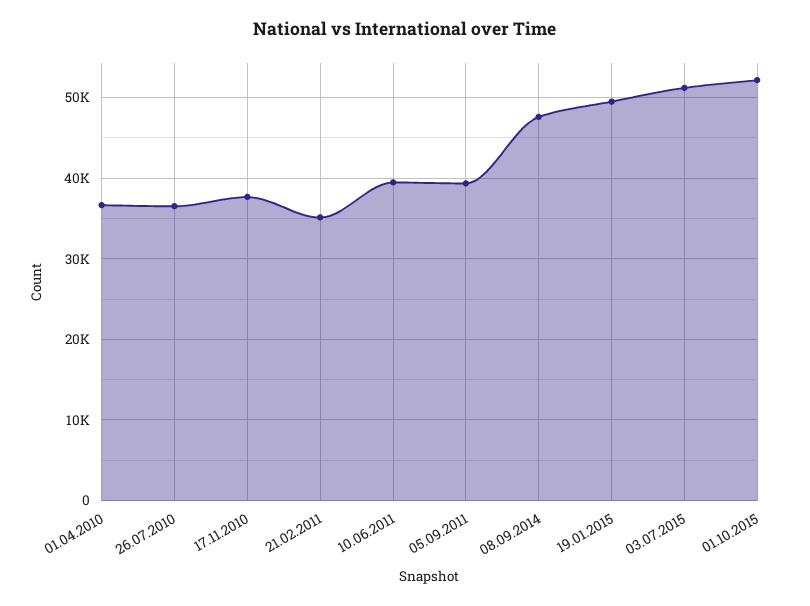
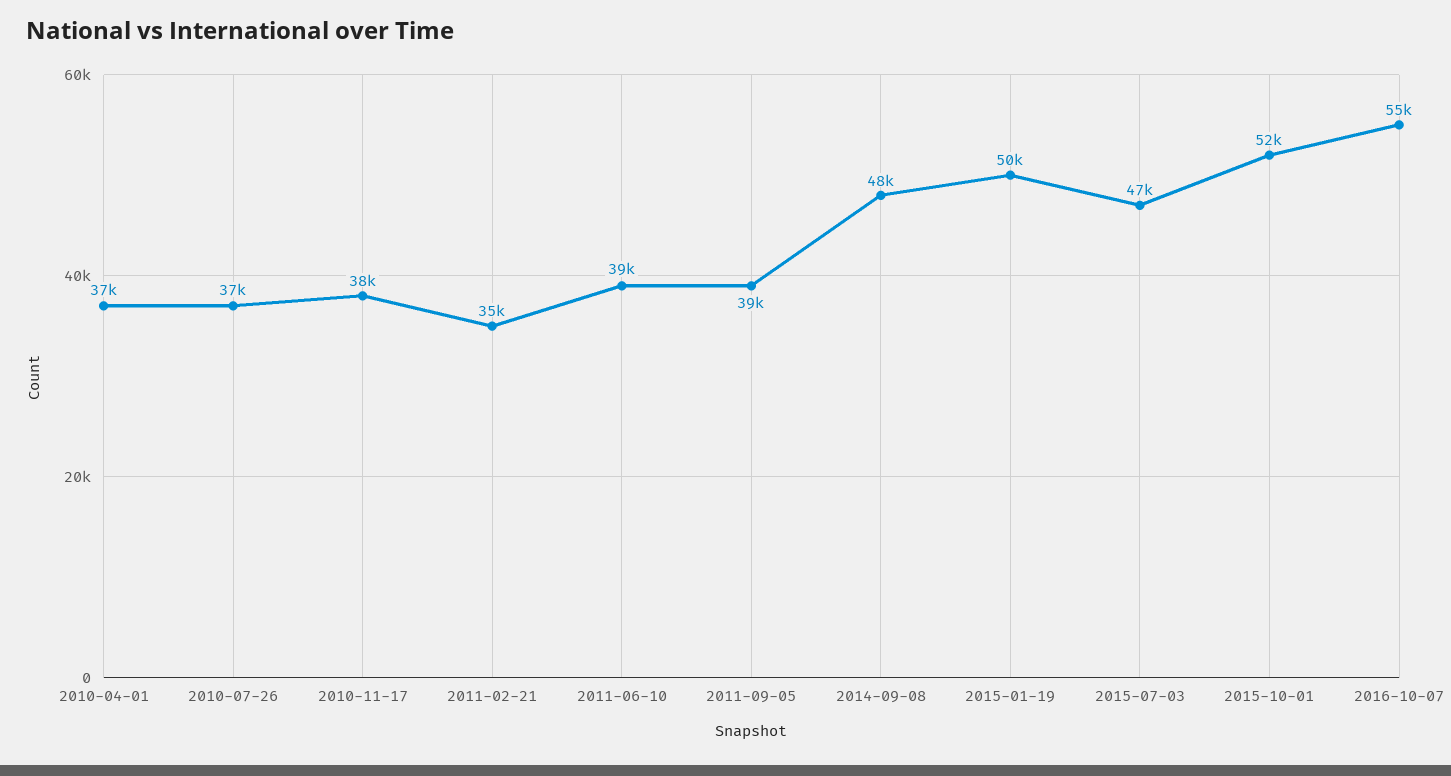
03.07.2015: 51000 -> 47000
2016-10-07: none -> 55000

